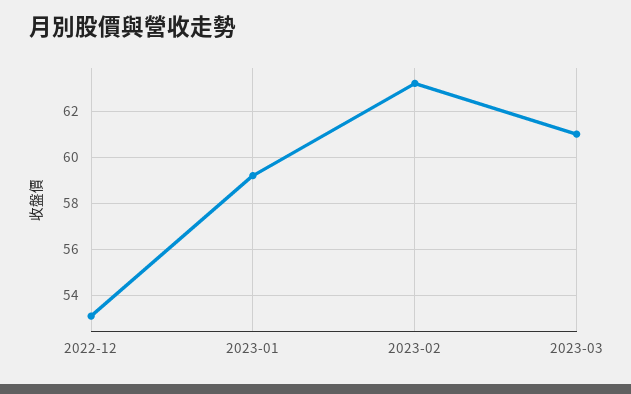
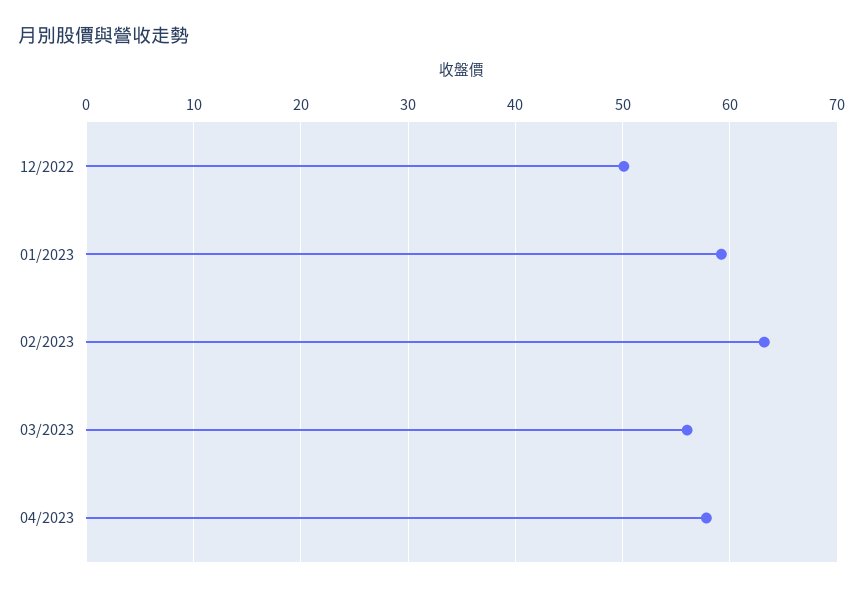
2022-12: 53 -> 50
2023-03: 61 -> 56
04/2023: none -> 58

